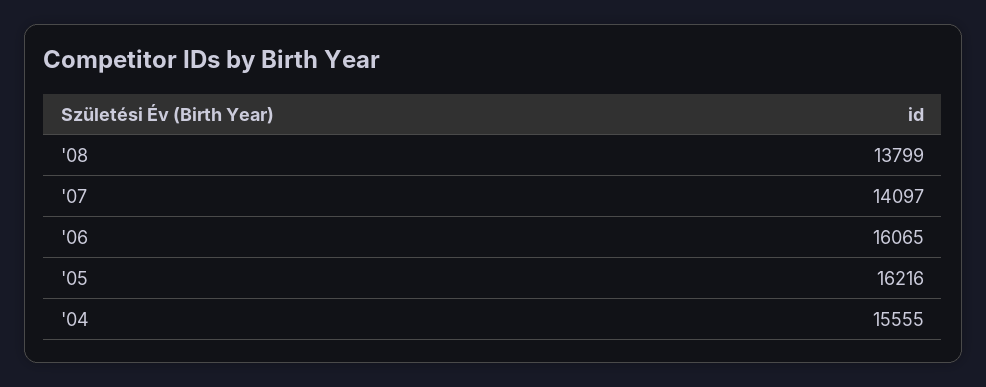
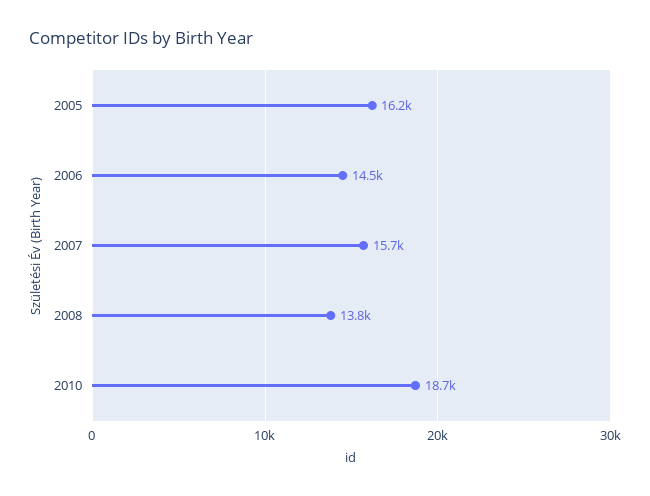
'07: 14097 -> 15700
'06: 16065 -> 14500
'04: 15555 -> none
2010: none -> 18700

